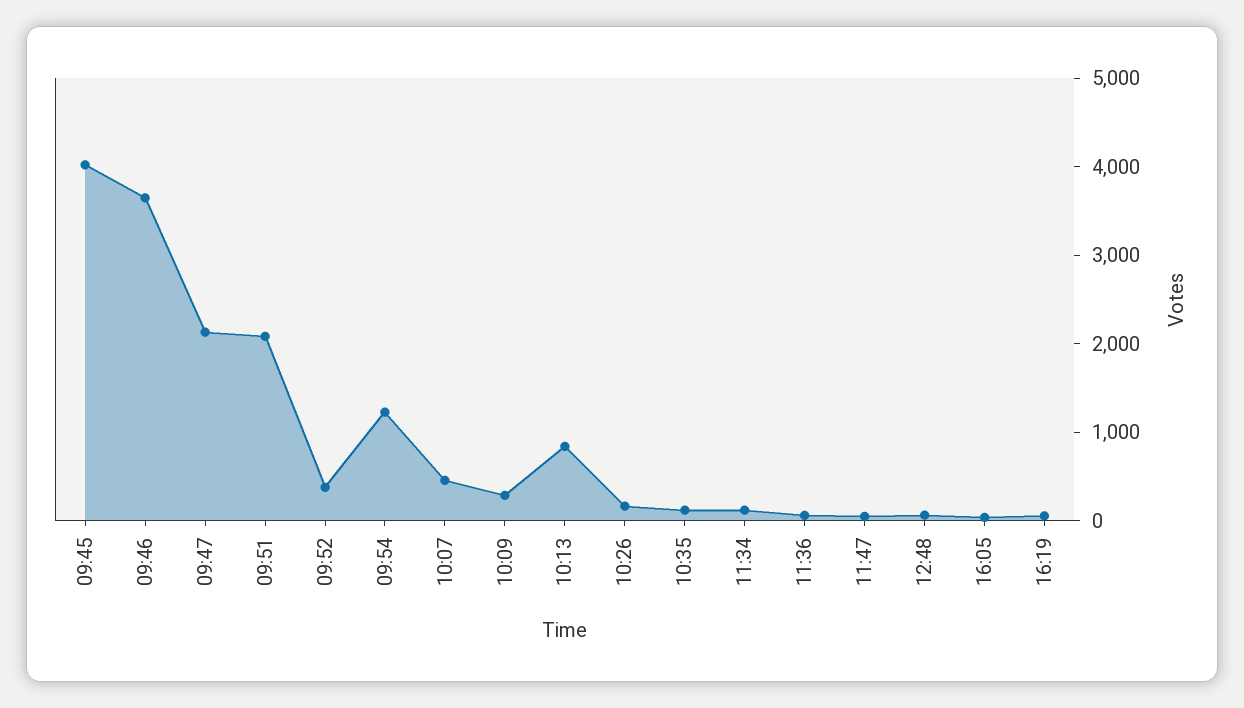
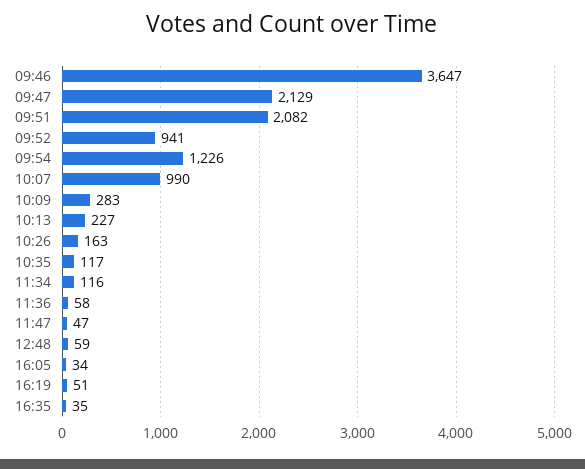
09:45: 4000 -> none
09:52: 400 -> 941
10:07: 400 -> 990
10:13: 800 -> 227
16:35: none -> 35

